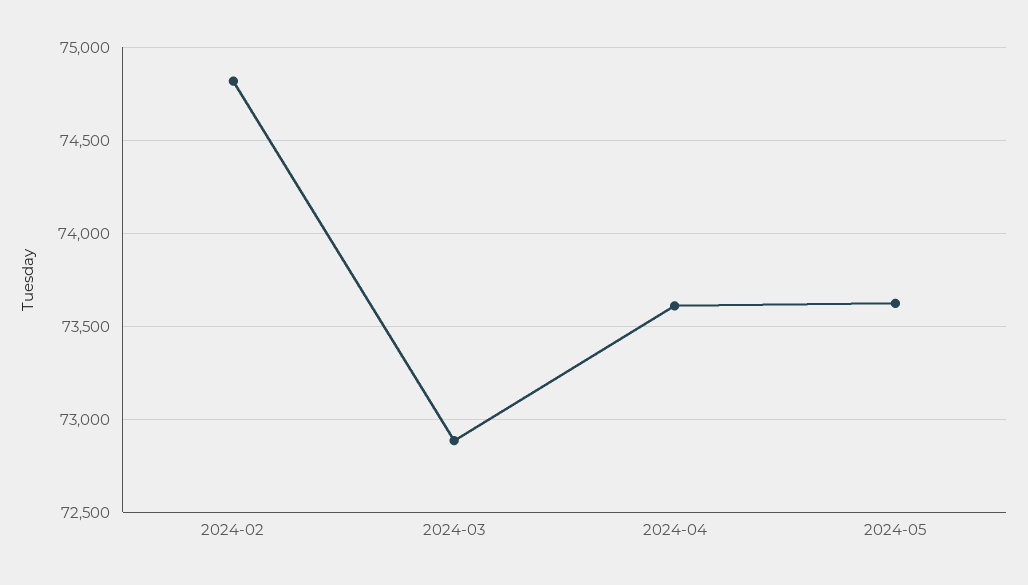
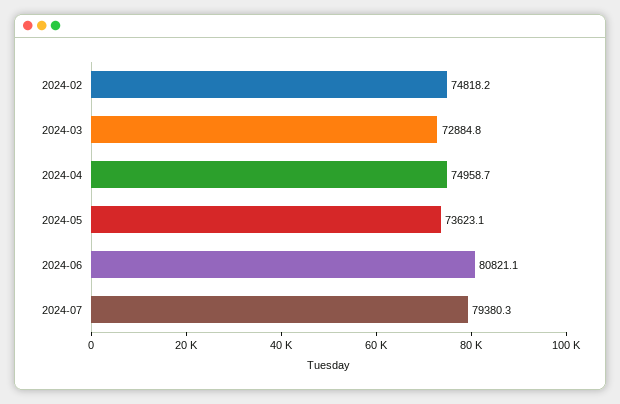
2024-04: 73600 -> 74958.7
2024-06: none -> 80821.1
2024-07: none -> 79380.3

